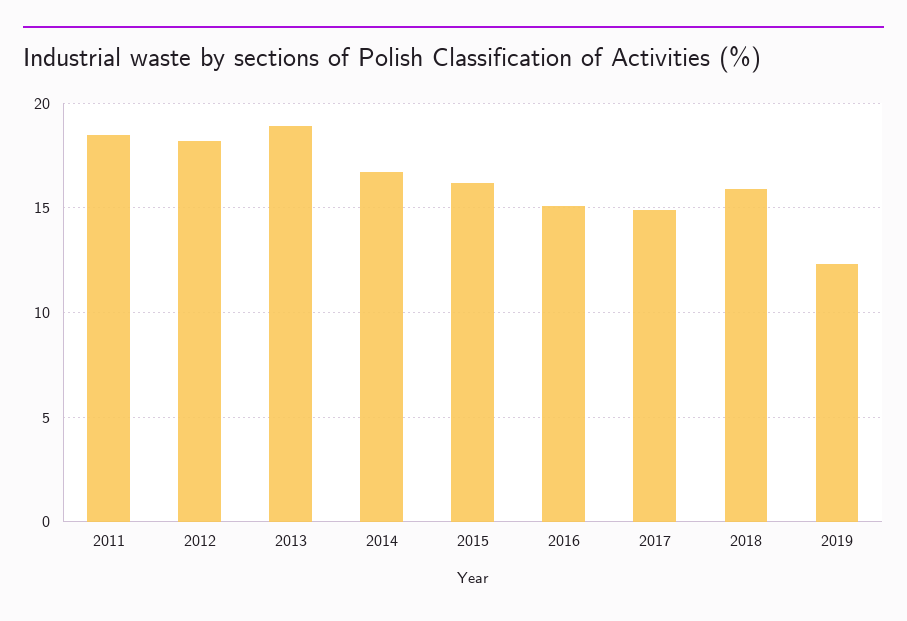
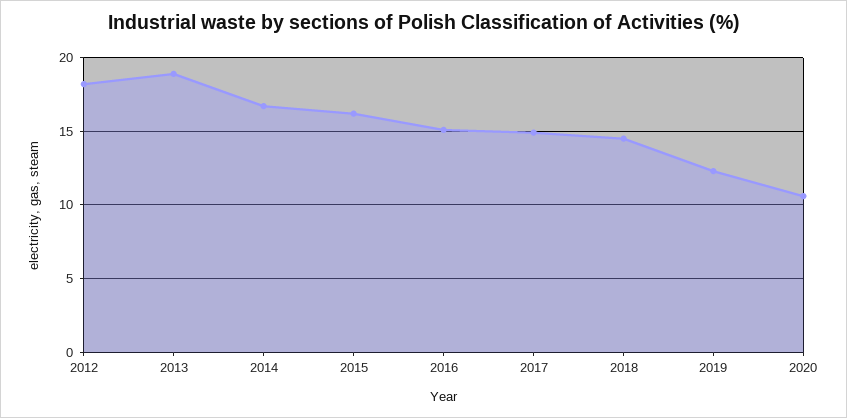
2011: 18.5 -> none
2018: 16 -> 14.5
2020: none -> 10.5

